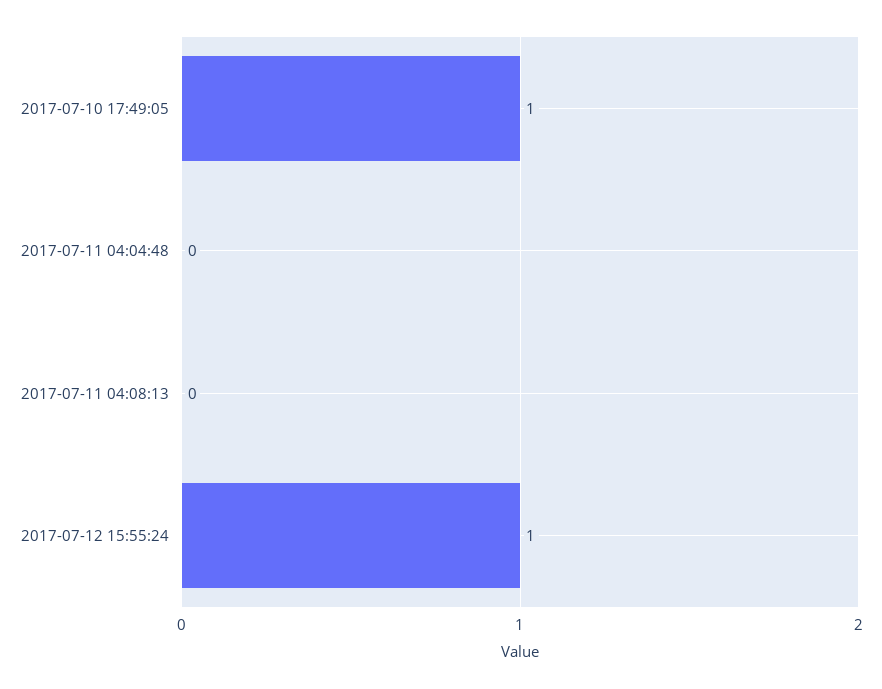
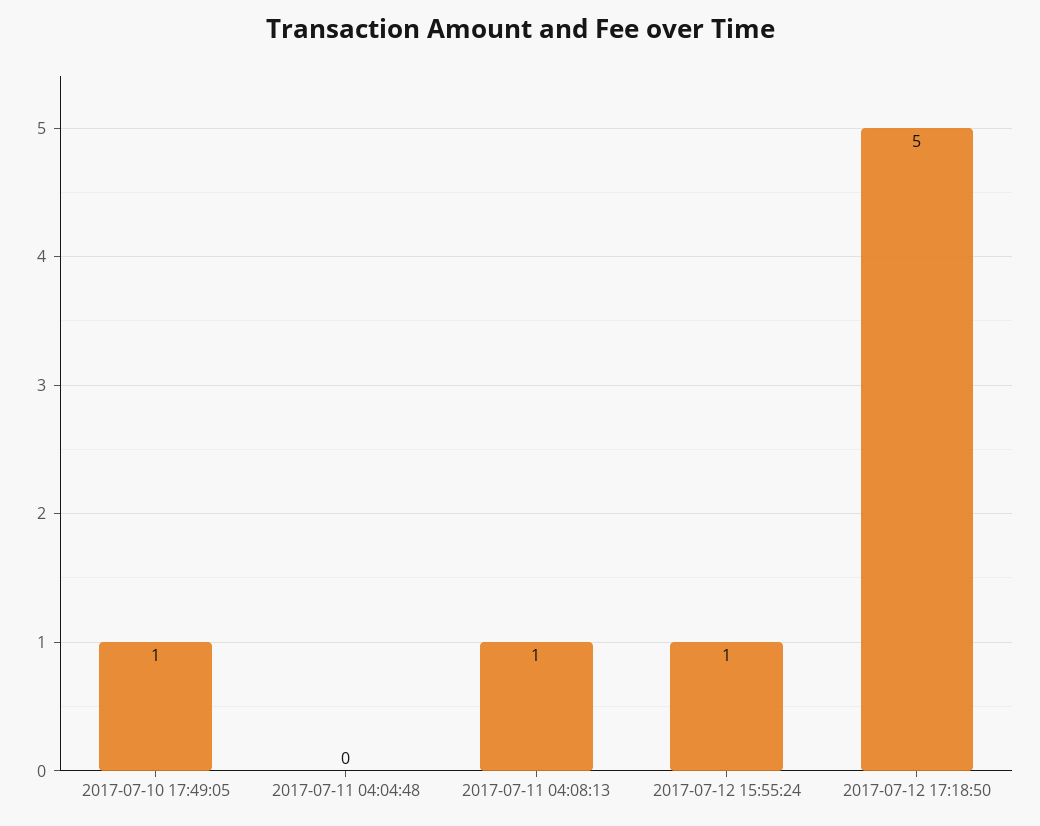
2017-07-11 04:08:13: 0 -> 1
2017-07-12 17:18:50: none -> 5

